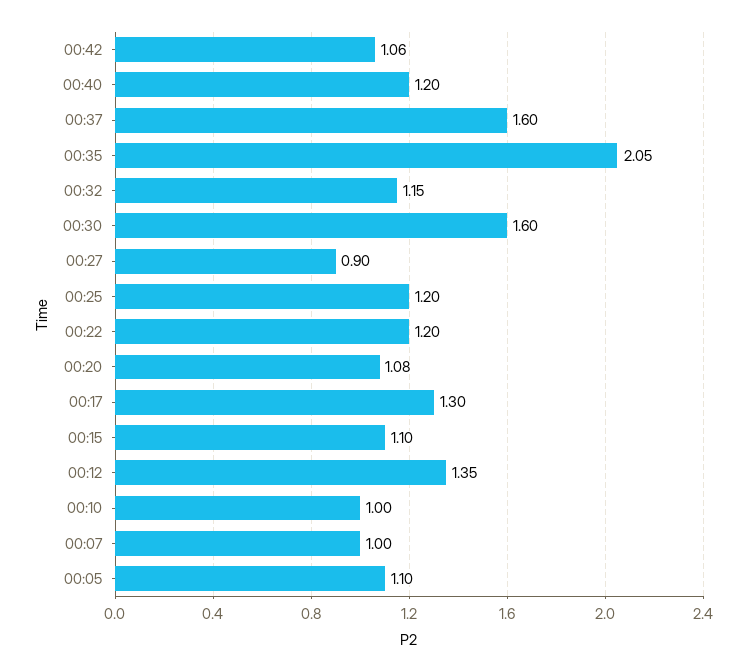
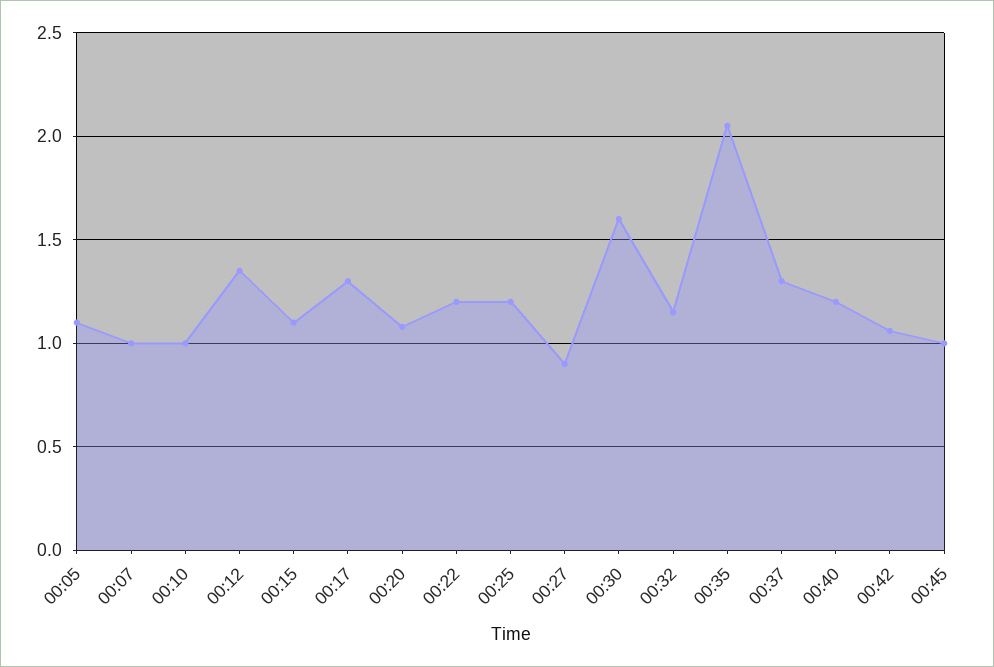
00:37: 1.6 -> 1.3
00:45: none -> 1

